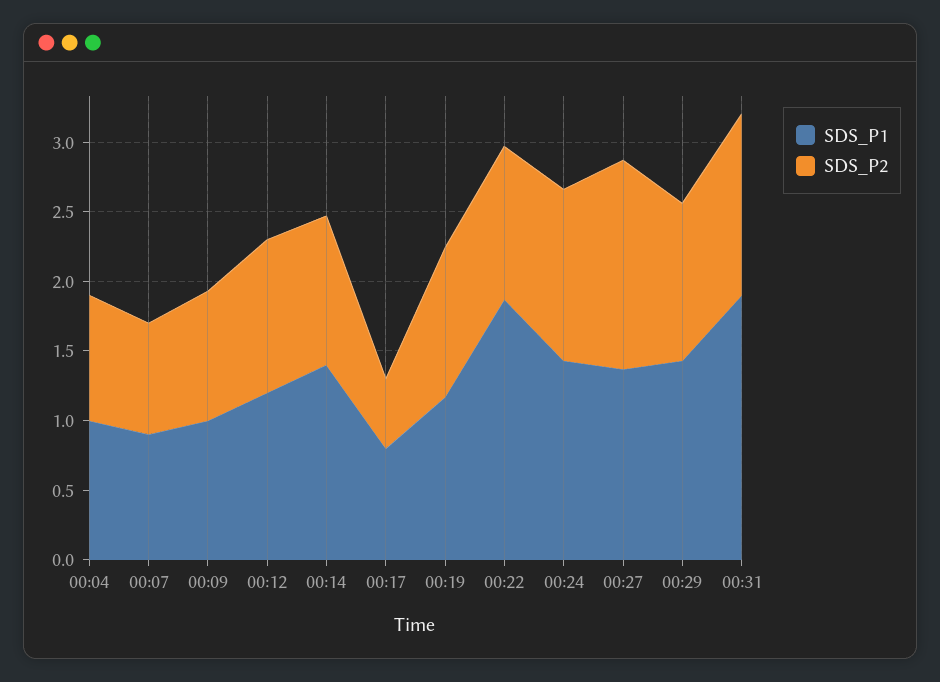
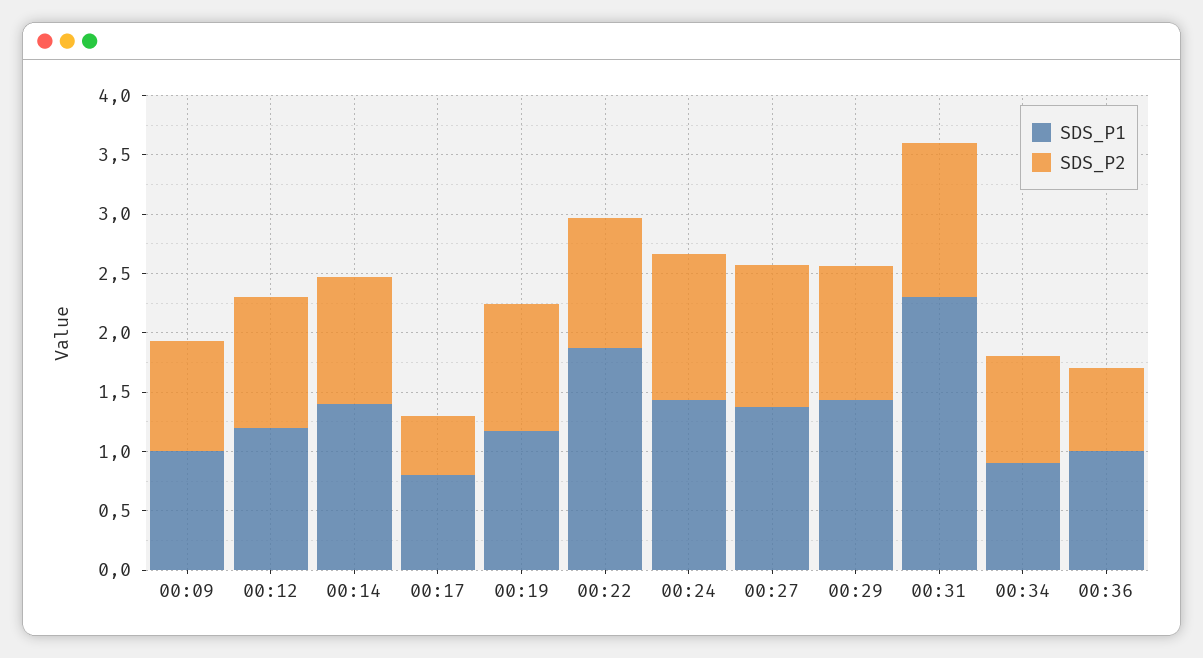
SDS_P1, 00:04: 1 -> none
SDS_P2, 00:04: 0.9 -> none
SDS_P1, 00:07: 0.9 -> none
SDS_P2, 00:07: 0.8 -> none
SDS_P2, 00:27: 1.5 -> 1.2
SDS_P1, 00:31: 1.9 -> 2.3
SDS_P1, 00:34: none -> 0.9
SDS_P2, 00:34: none -> 0.9
SDS_P1, 00:36: none -> 1
SDS_P2, 00:36: none -> 0.7

